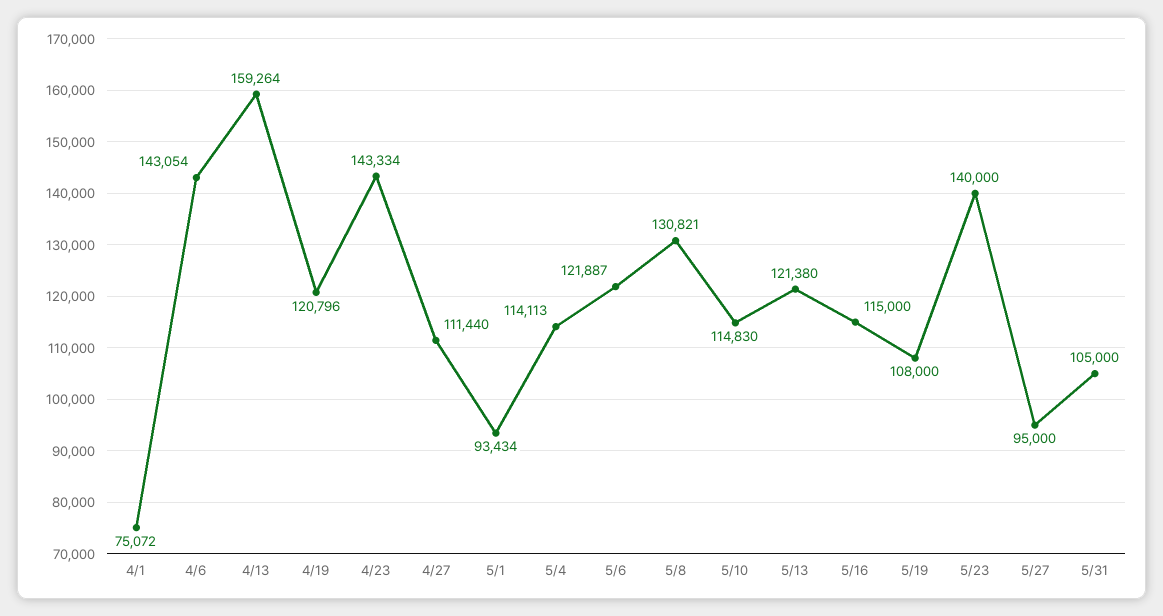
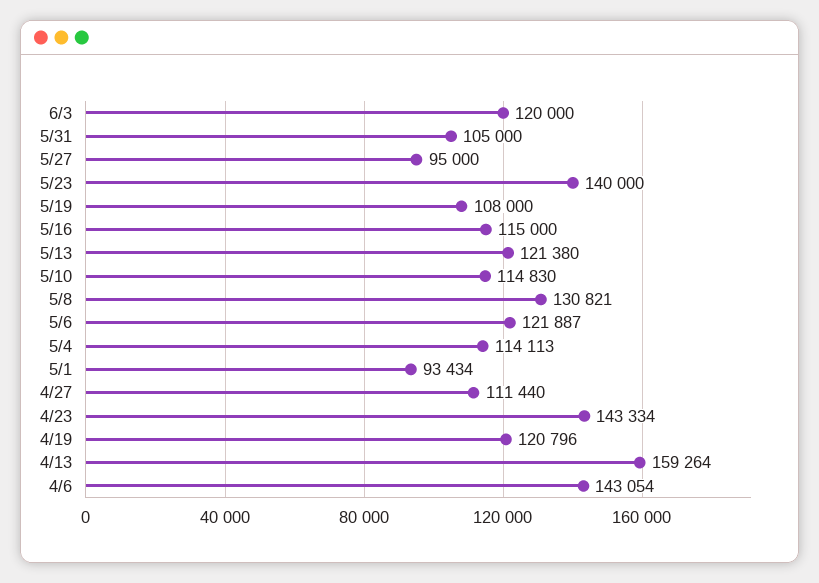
4/1: 75072 -> none
6/3: none -> 120000

